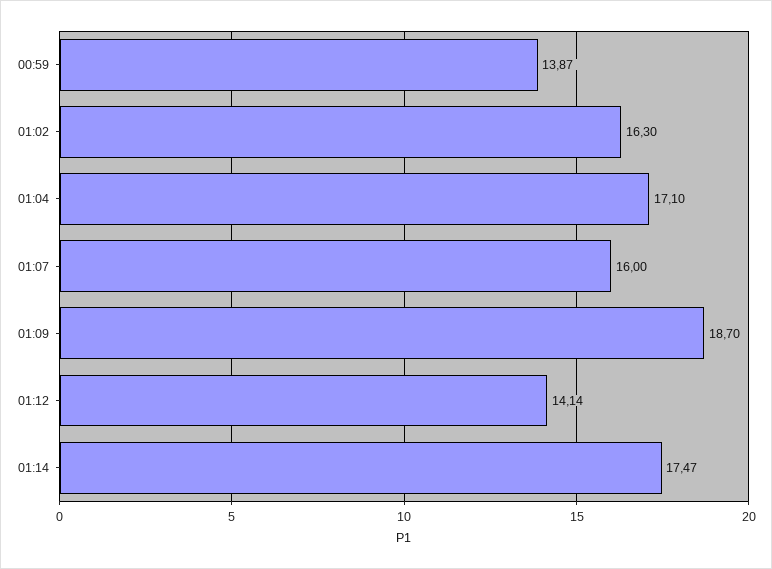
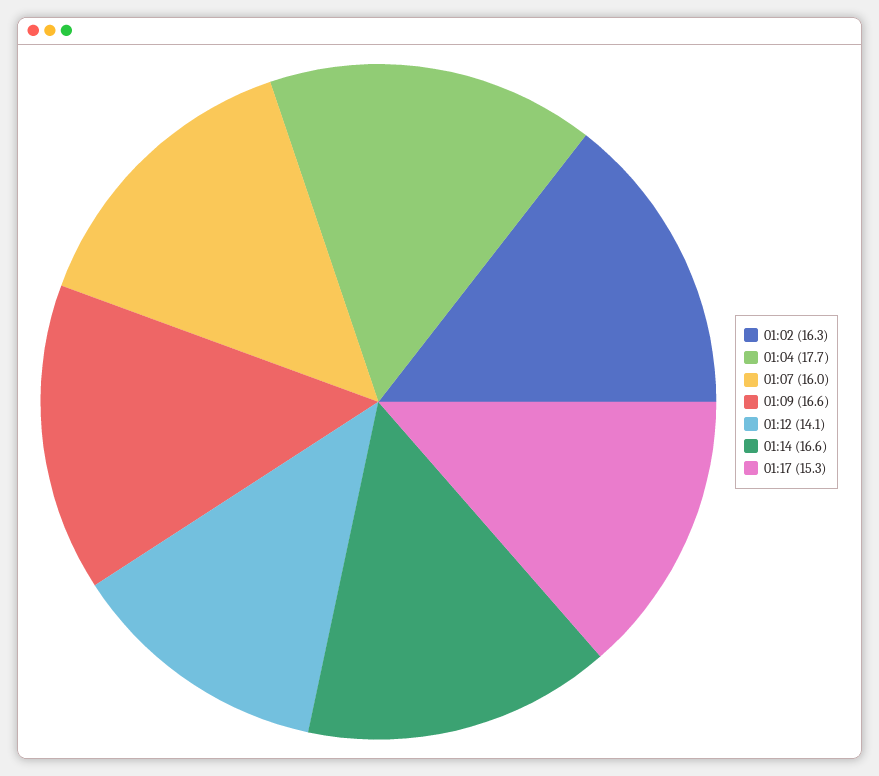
00:59: 13.87 -> none
01:04: 17.1 -> 17.7
01:09: 18.7 -> 16.6
01:14: 17.47 -> 16.6
01:17: none -> 15.3

